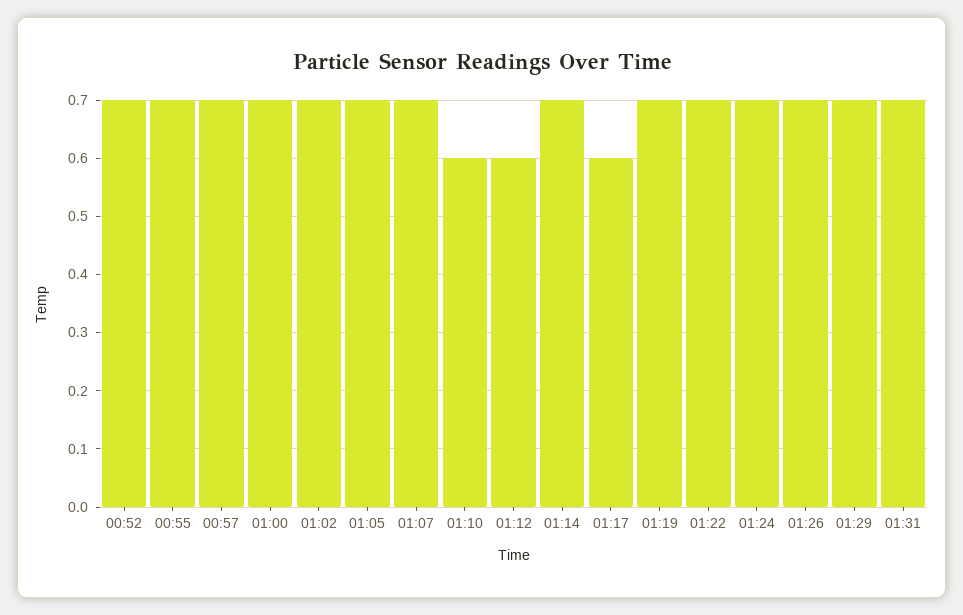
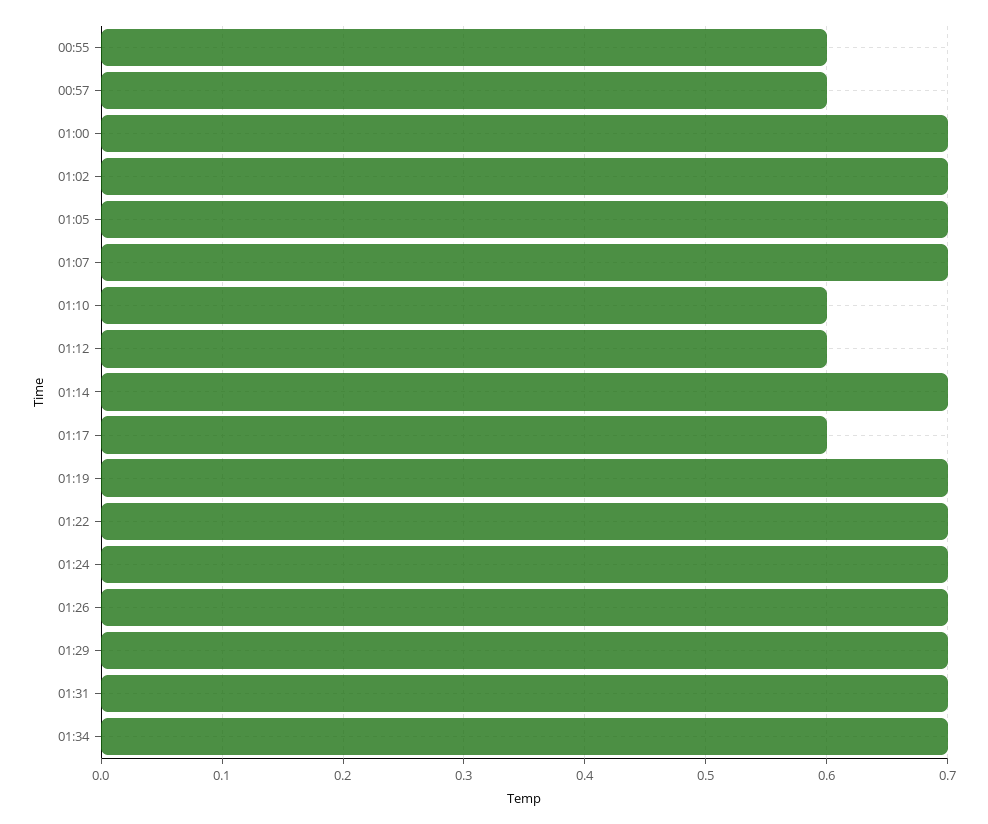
00:52: 0.7 -> none
00:55: 0.7 -> 0.6
00:57: 0.7 -> 0.6
01:34: none -> 0.7

